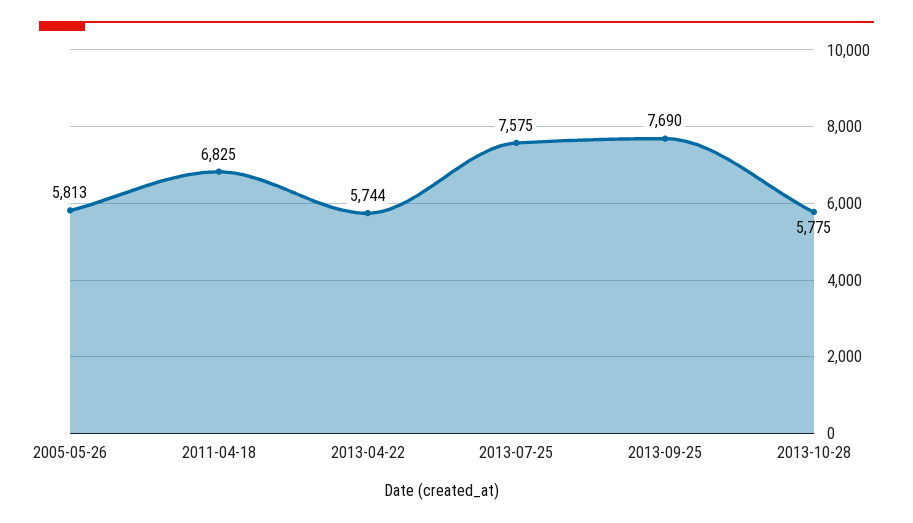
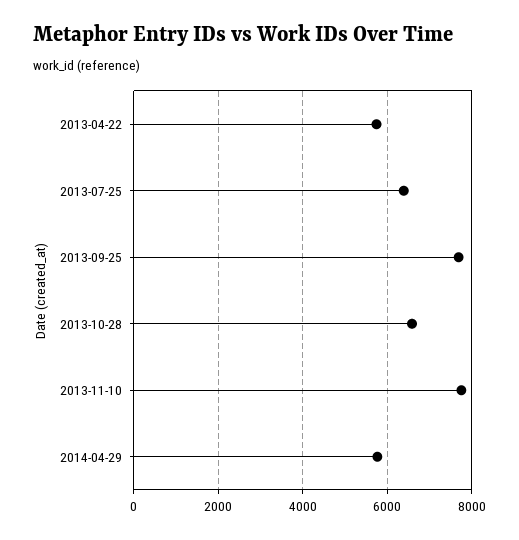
2005-05-26: 5813 -> none
2011-04-18: 6825 -> none
2013-07-25: 7575 -> 6400
2013-10-28: 5775 -> 6600
2013-11-10: none -> 7800
2014-04-29: none -> 5800

